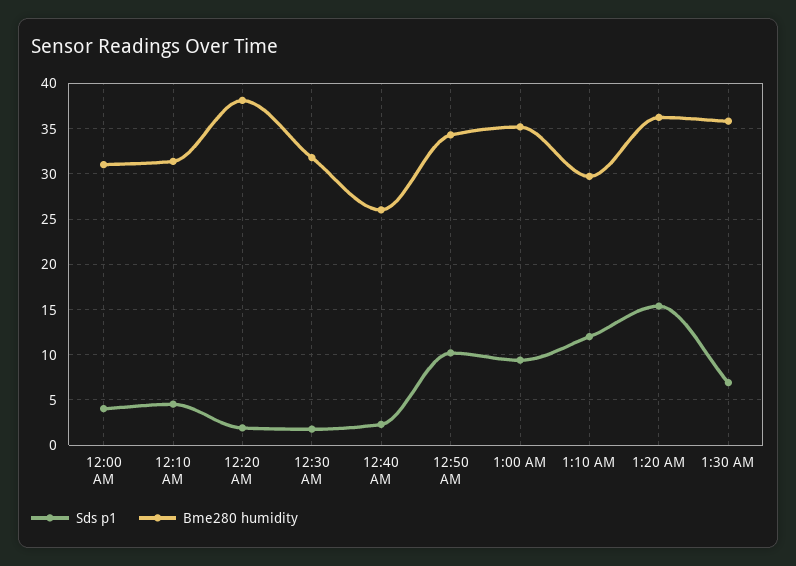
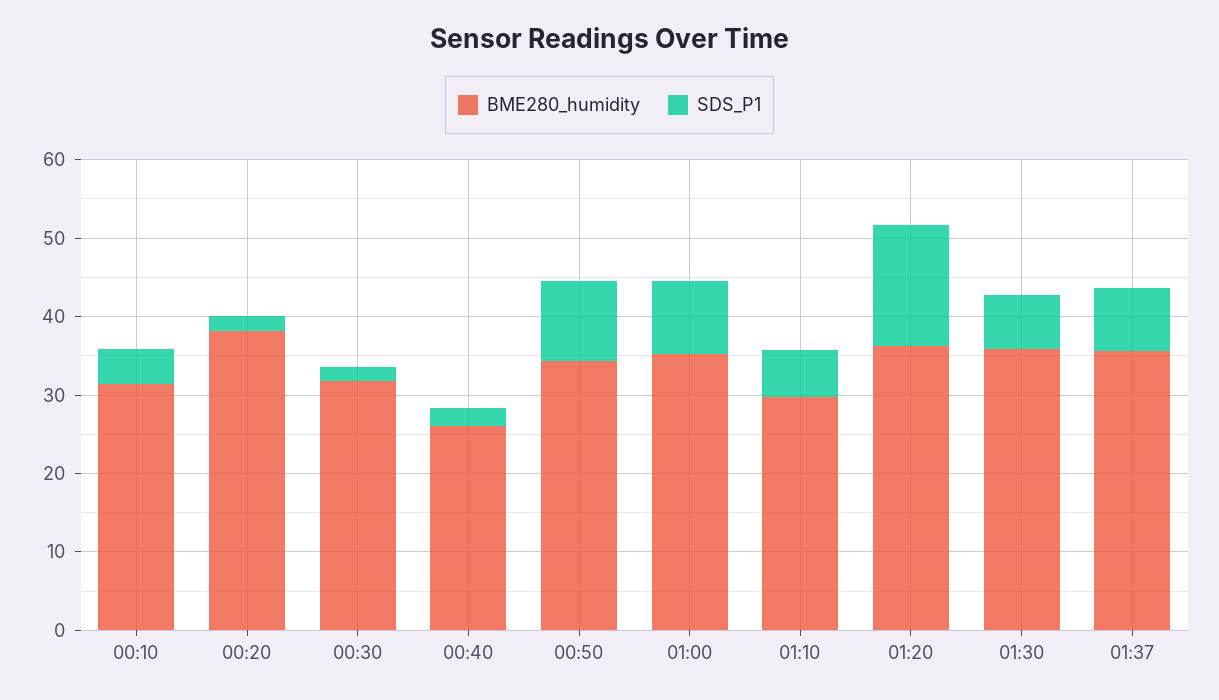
Sds p1, 12:00 AM: 4 -> none
Bme280 humidity, 12:00 AM: 31 -> none
Sds p1, 1:10 AM: 12 -> 6
Bme280 humidity, 01:37: none -> 36
Sds p1, 01:37: none -> 8

